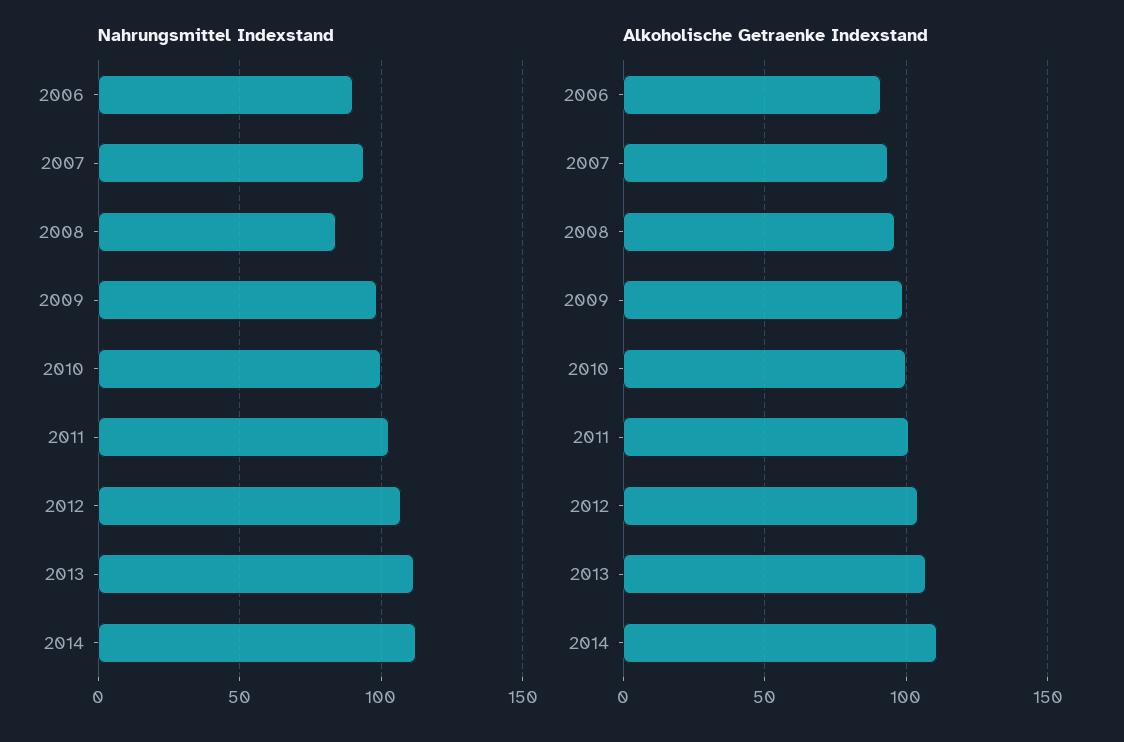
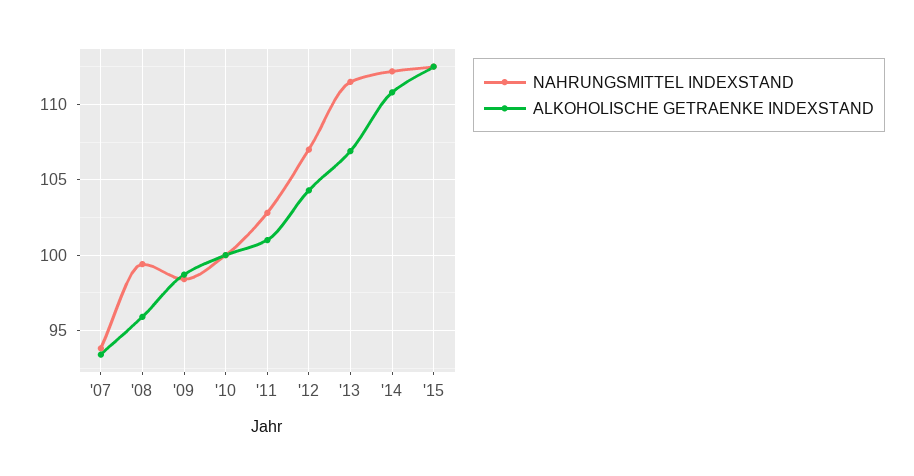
Nahrungsmittel Indexstand, 2006: 90 -> none
Nahrungsmittel Indexstand, 2008: 85 -> 99.5
Alkoholische Getraenke Indexstand, 2006: 90 -> none
Nahrungsmittel Indexstand, '15: none -> 112.5
Alkoholische Getraenke Indexstand, '15: none -> 112.5

